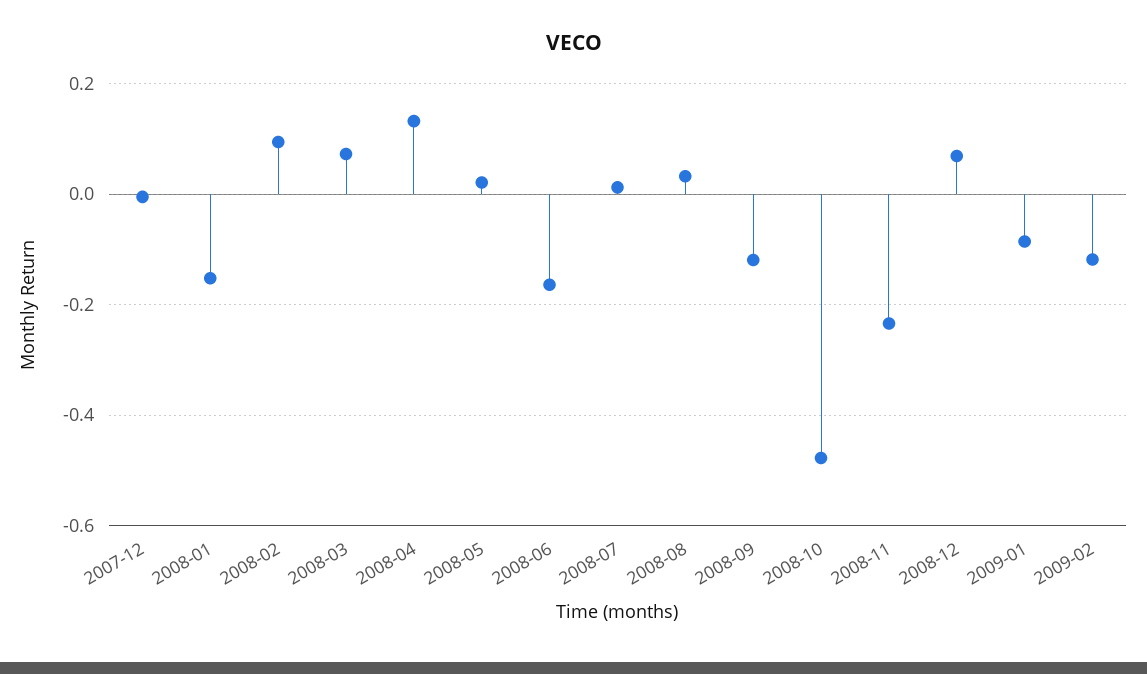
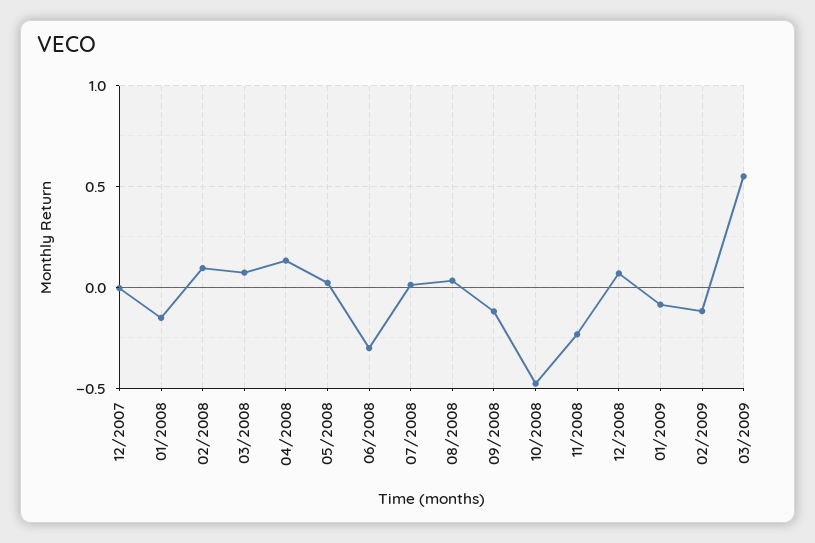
2008-06: -0.16 -> -0.3
03/2009: none -> 0.55

